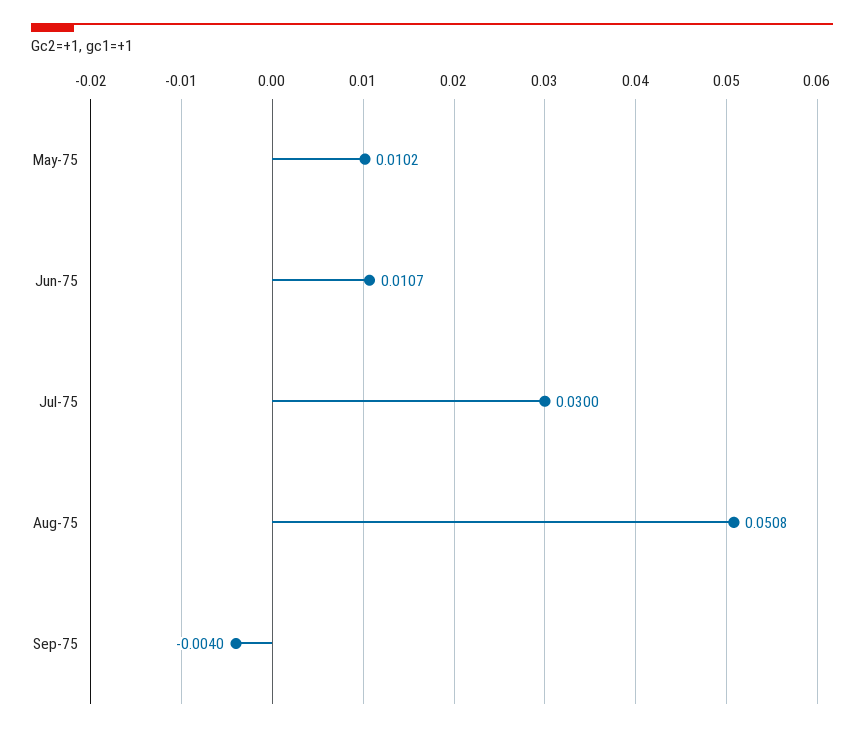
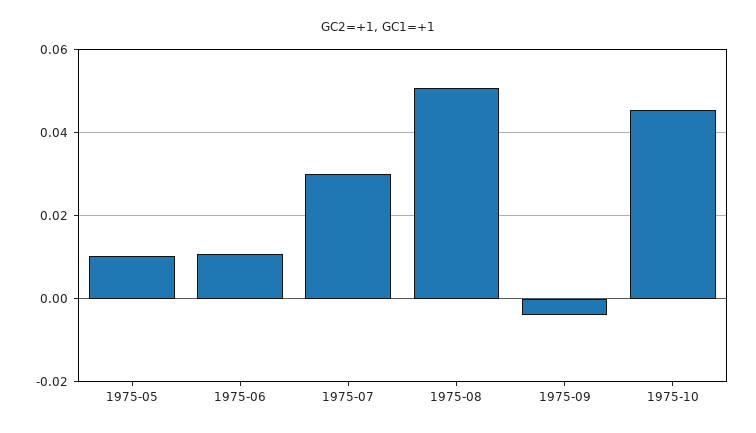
1975-10: none -> 0.046

